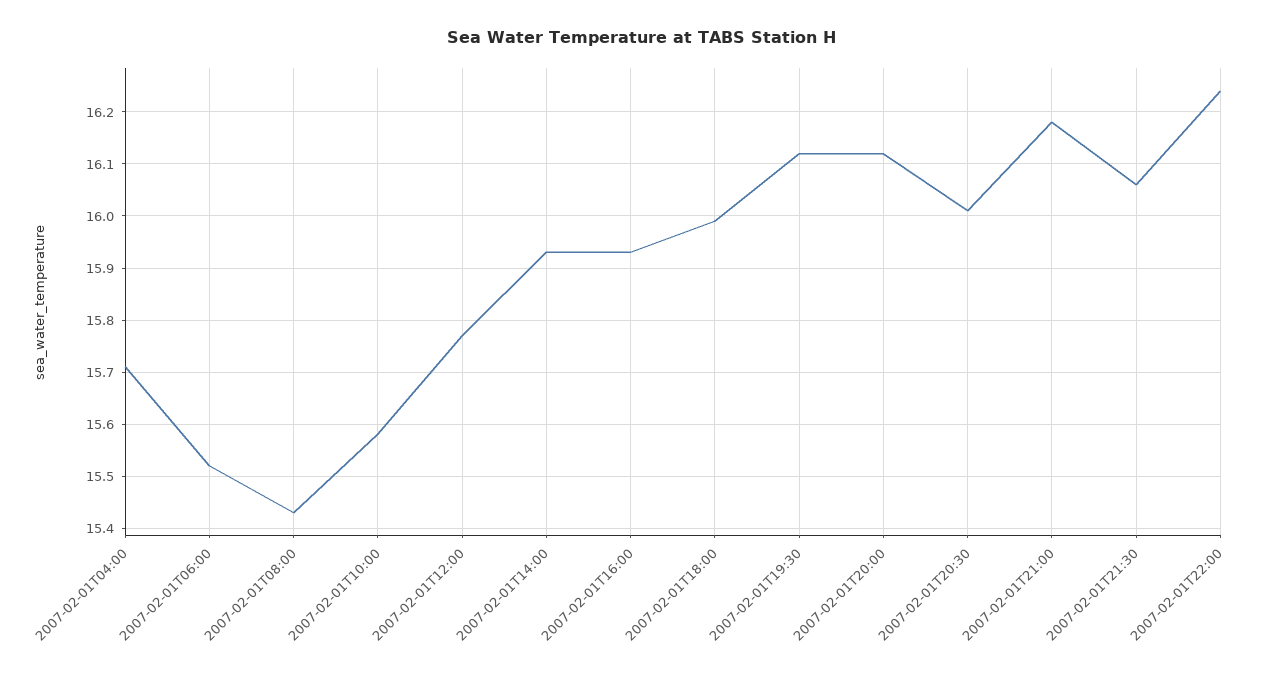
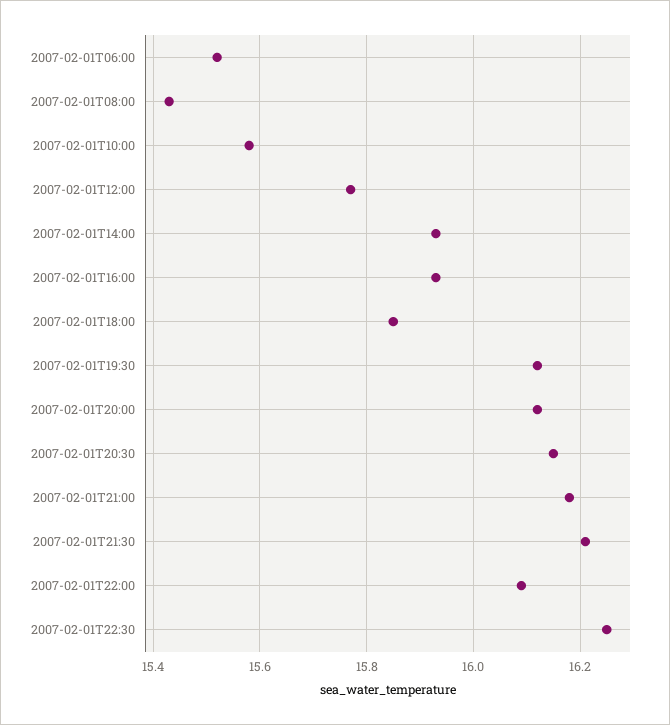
2007-02-01T04:00: 15.7 -> none
2007-02-01T18:00: 16 -> 15.85
2007-02-01T20:30: 16 -> 16.15
2007-02-01T21:30: 16.05 -> 16.2
2007-02-01T22:00: 16.25 -> 16.1
2007-02-01T22:30: none -> 16.25

